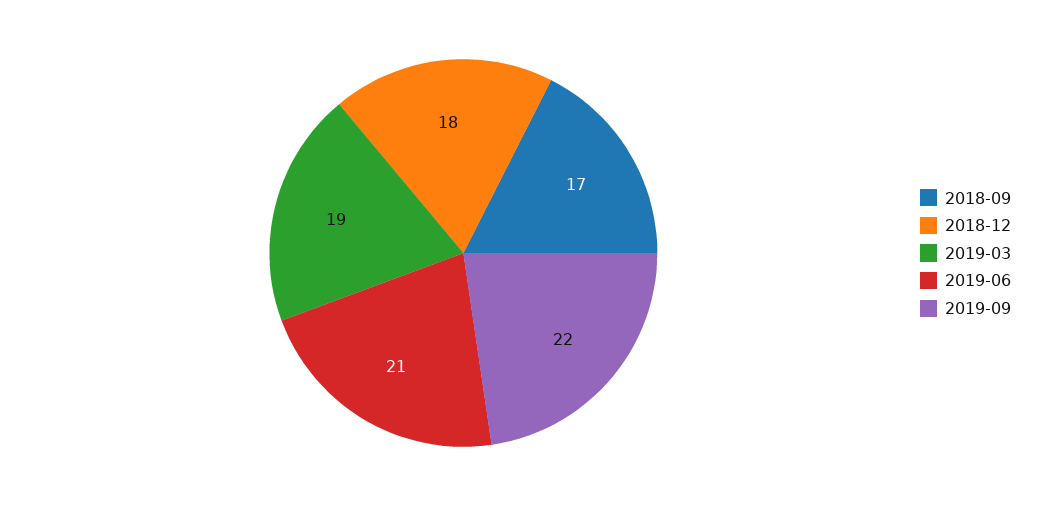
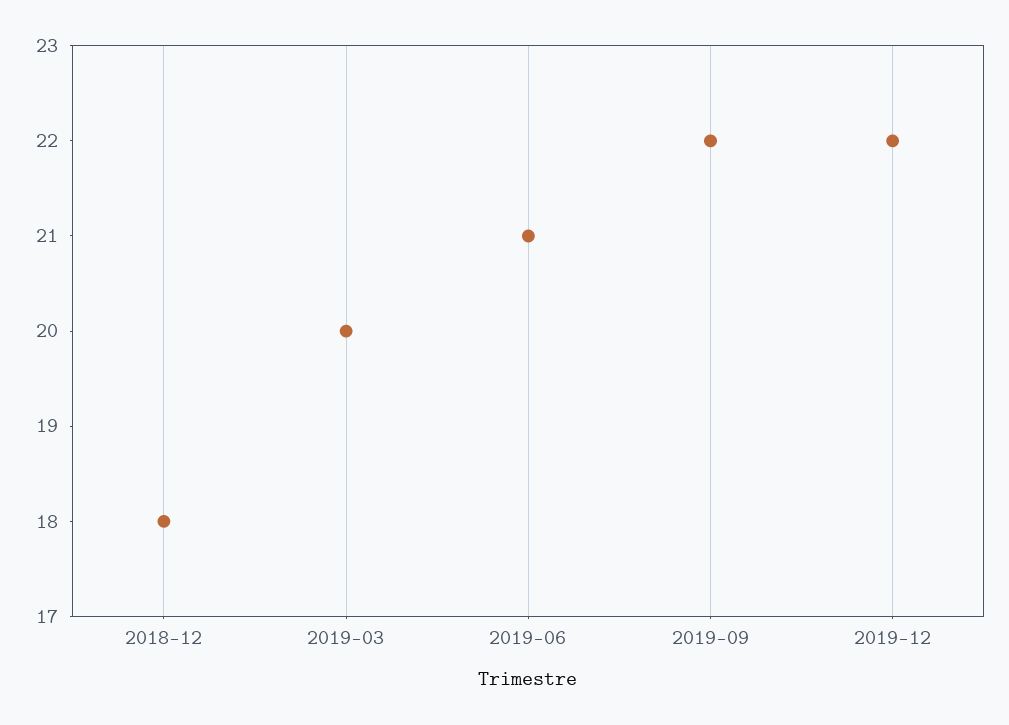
2018-09: 17 -> none
2019-03: 19 -> 20
2019-12: none -> 22

